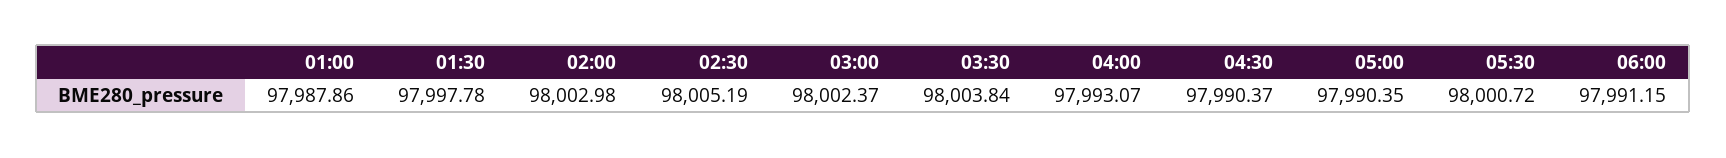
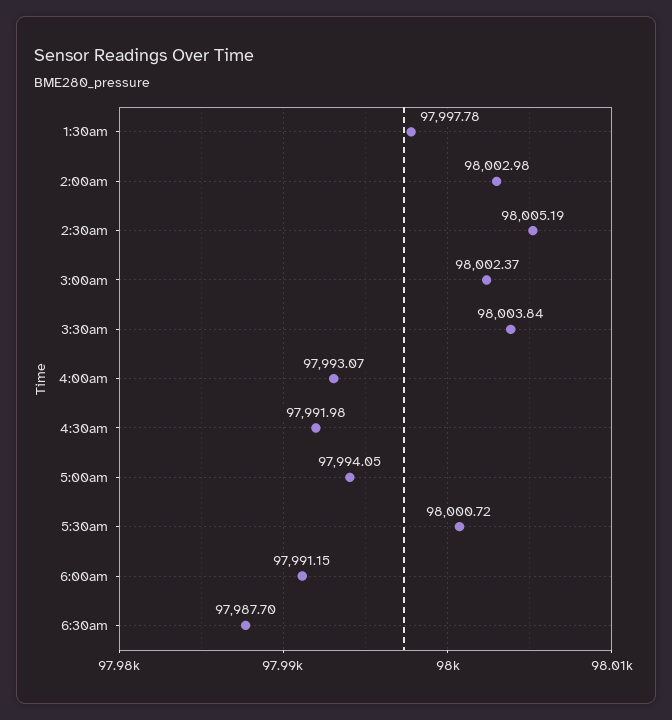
01:00: 97987.86 -> none
04:30: 97990.37 -> 97991.98
05:00: 97990.35 -> 97994.05
6:30am: none -> 97987.7

